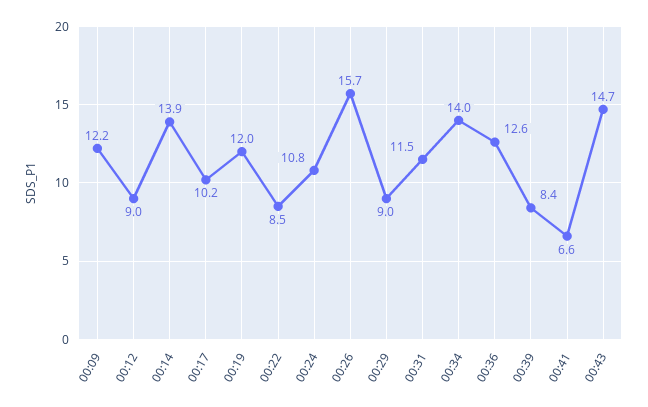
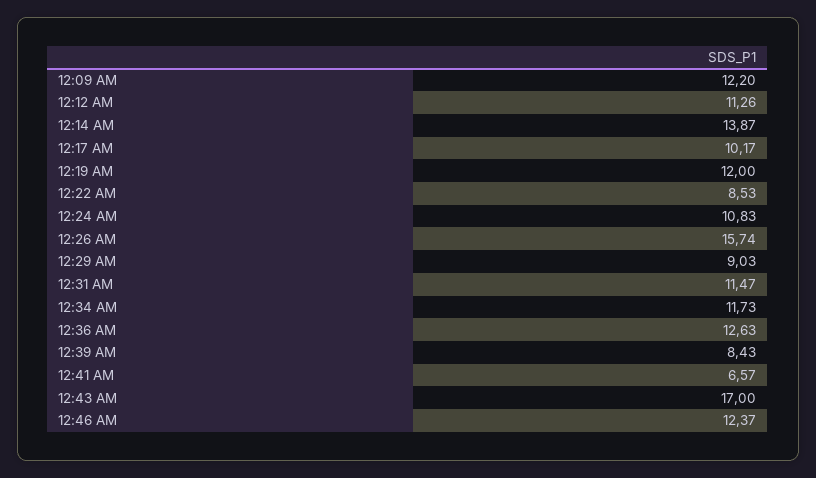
00:12: 9 -> 11.26
00:34: 14 -> 11.73
00:43: 14.7 -> 17
12:46 AM: none -> 12.37

